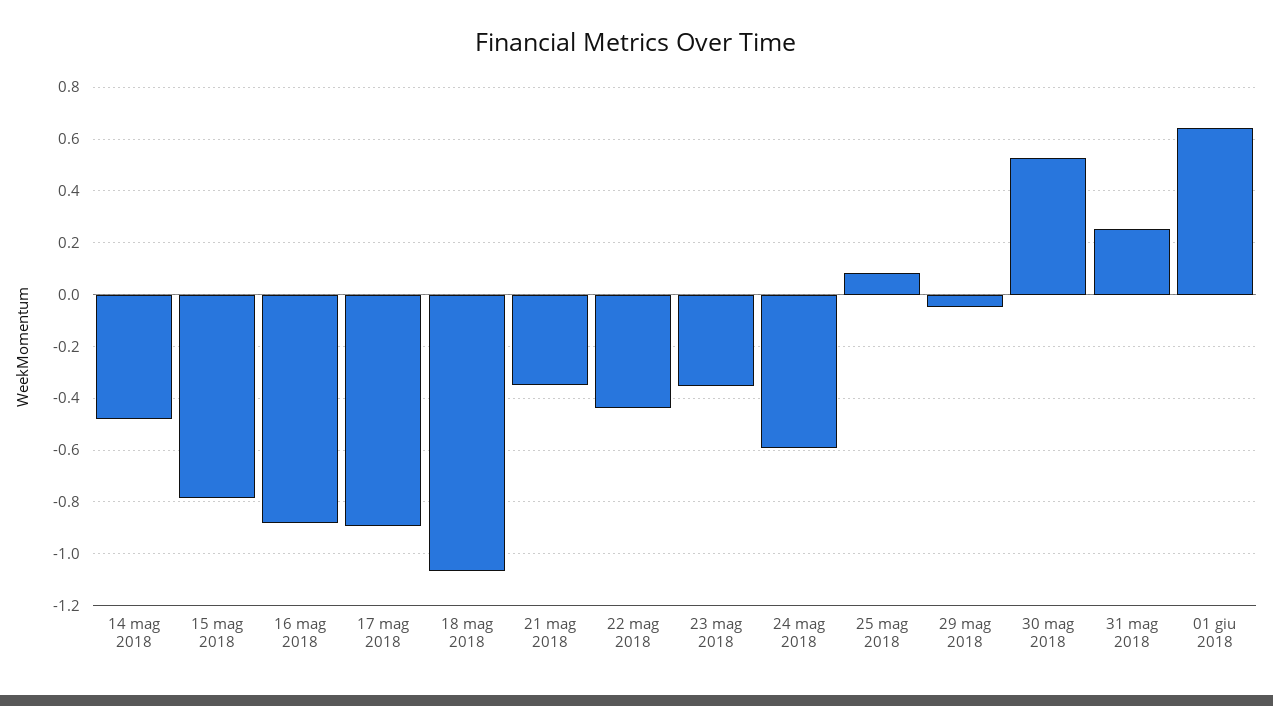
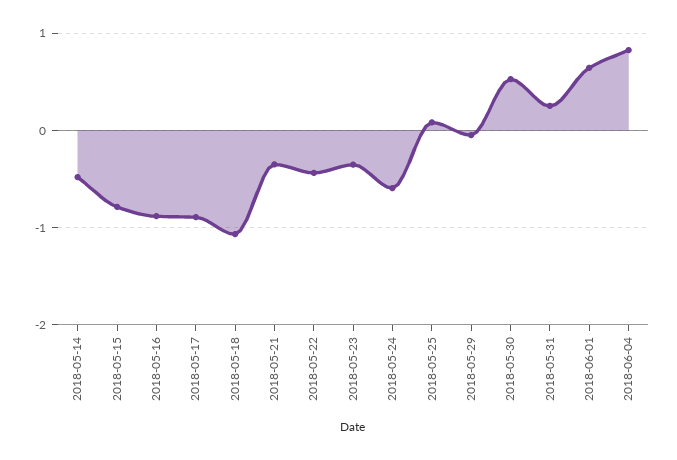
2018-06-04: none -> 0.8

